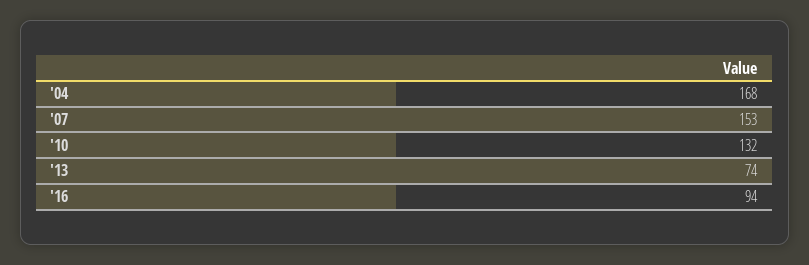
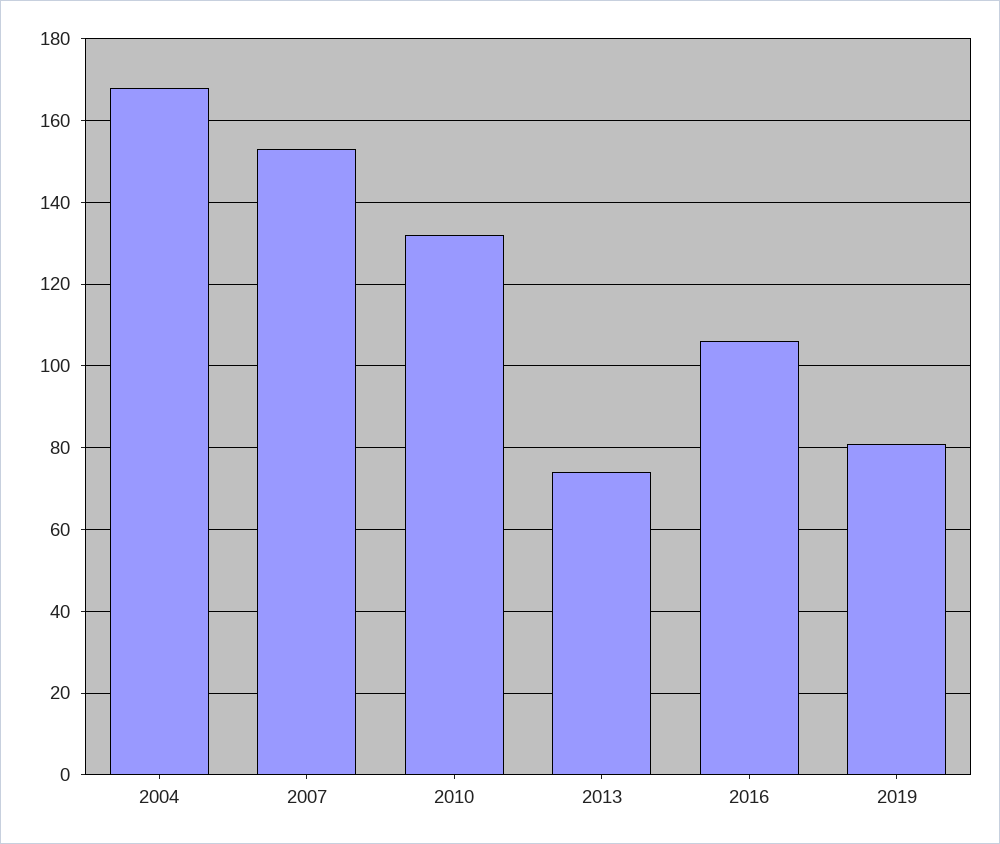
'16: 94 -> 105
2019: none -> 80

